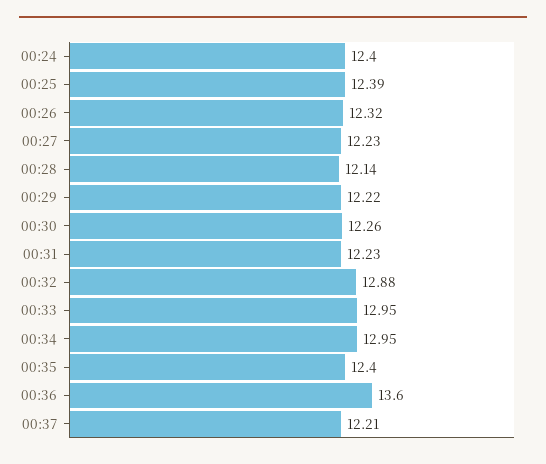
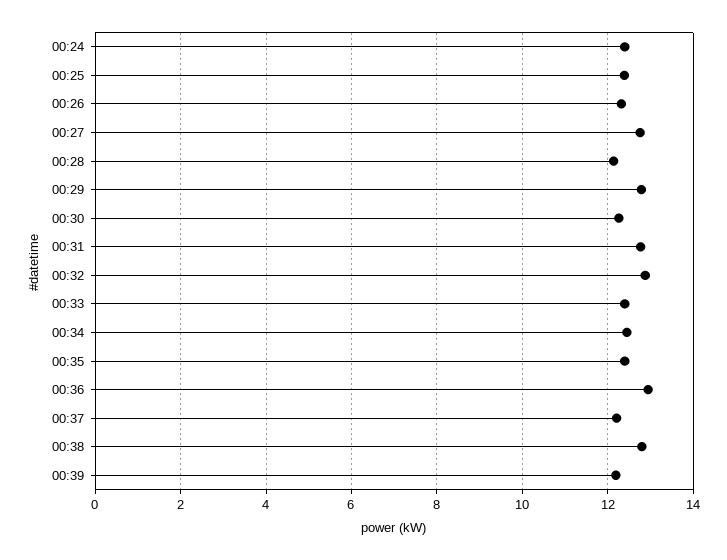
00:27: 12.23 -> 12.8
00:29: 12.22 -> 12.8
00:31: 12.23 -> 12.8
00:33: 12.95 -> 12.4
00:34: 12.95 -> 12.4
00:36: 13.6 -> 13
00:38: none -> 12.8
00:39: none -> 12.2

